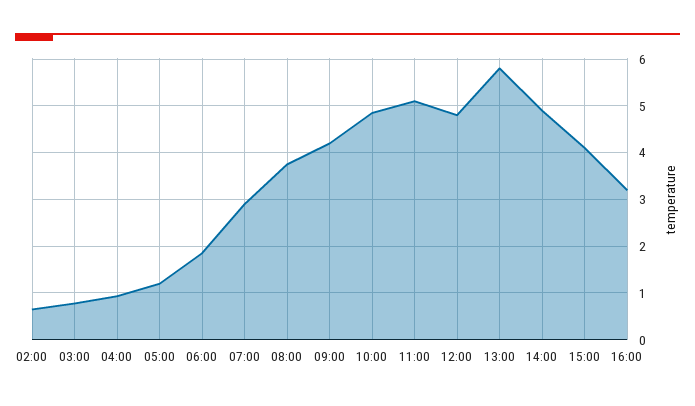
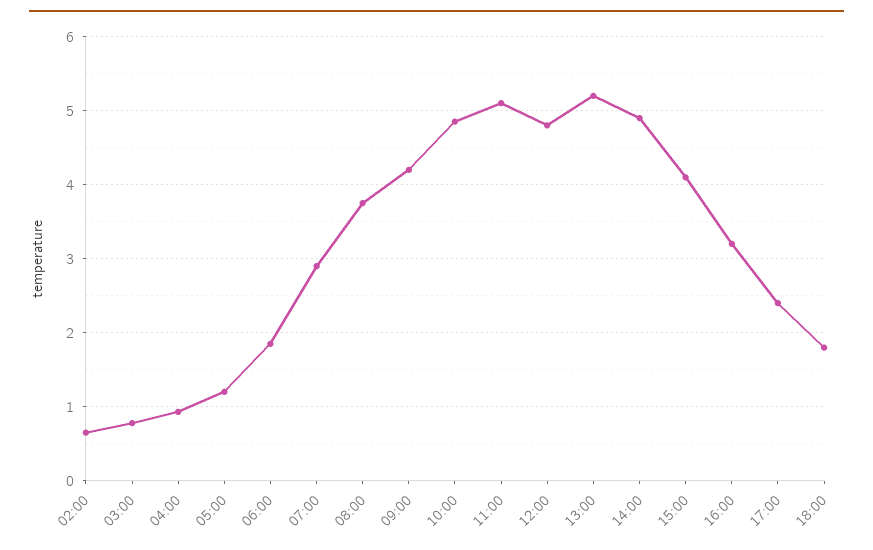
13:00: 5.8 -> 5.2
17:00: none -> 2.4
18:00: none -> 1.8

